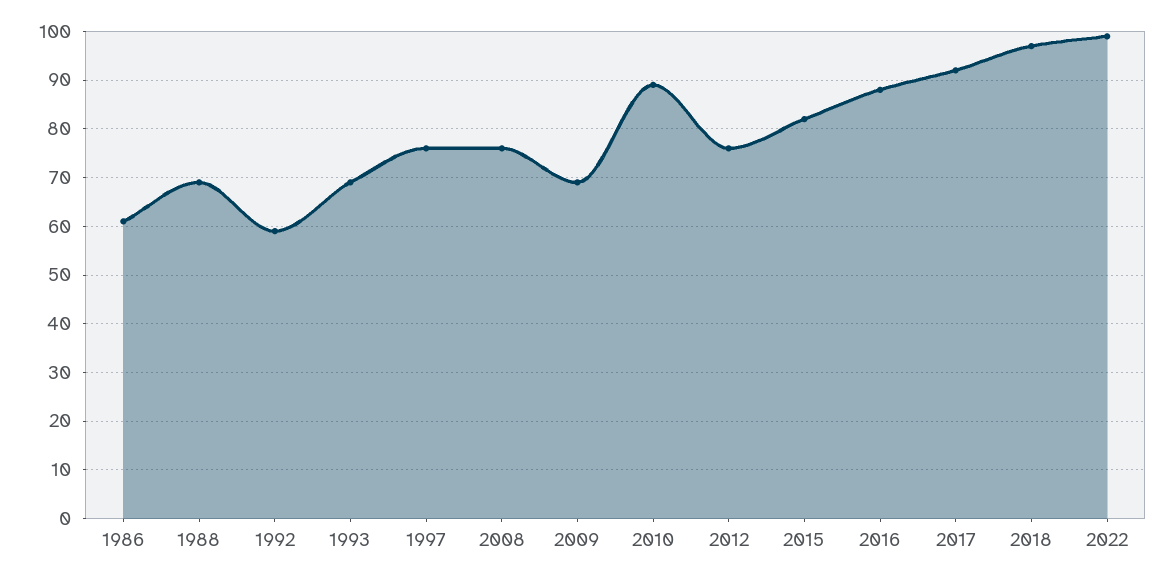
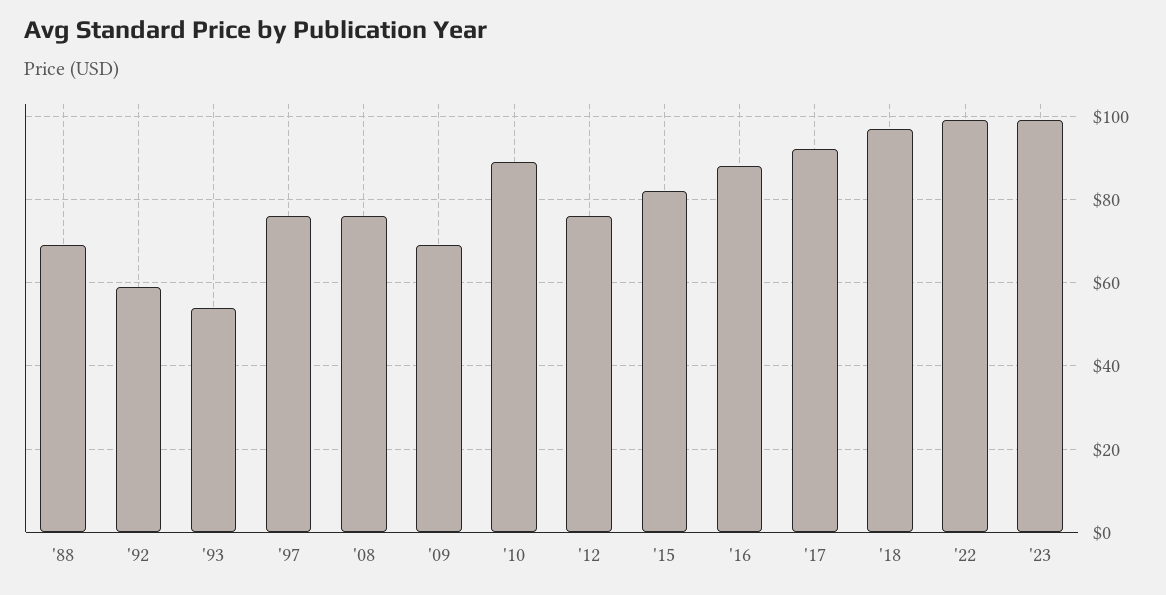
1986: 60 -> none
1993: 70 -> 55
'23: none -> 100

